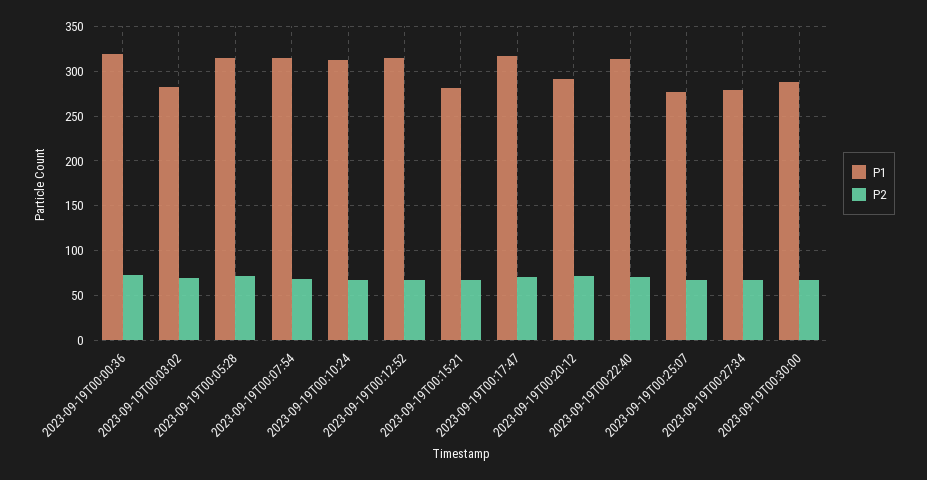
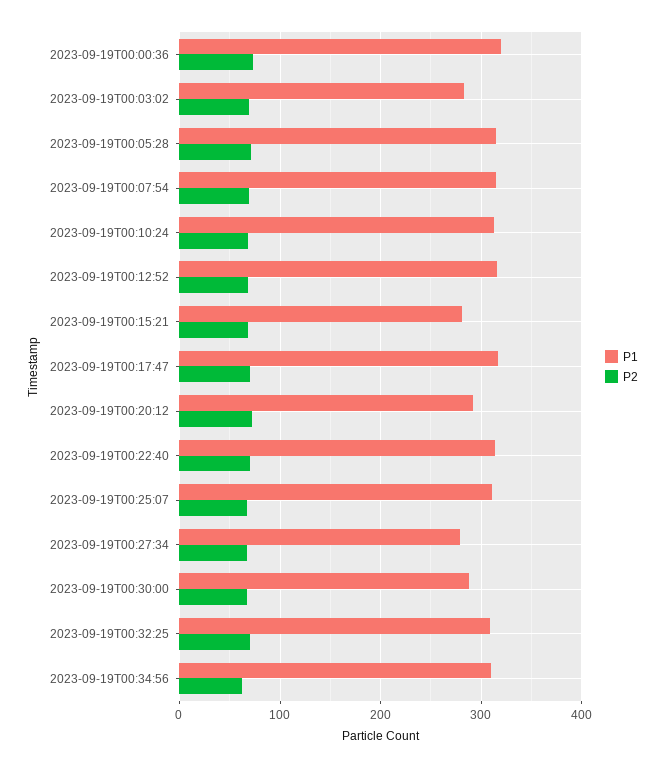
P1, 2023-09-19T00:25:07: 280 -> 310
P1, 2023-09-19T00:32:25: none -> 310
P2, 2023-09-19T00:32:25: none -> 70
P1, 2023-09-19T00:34:56: none -> 310
P2, 2023-09-19T00:34:56: none -> 60

